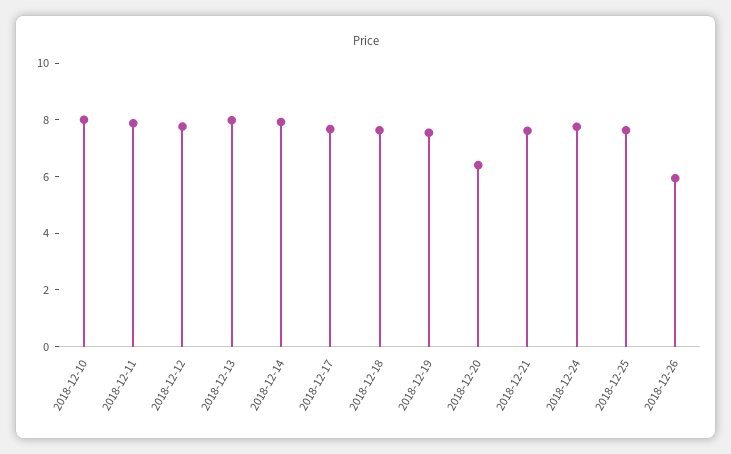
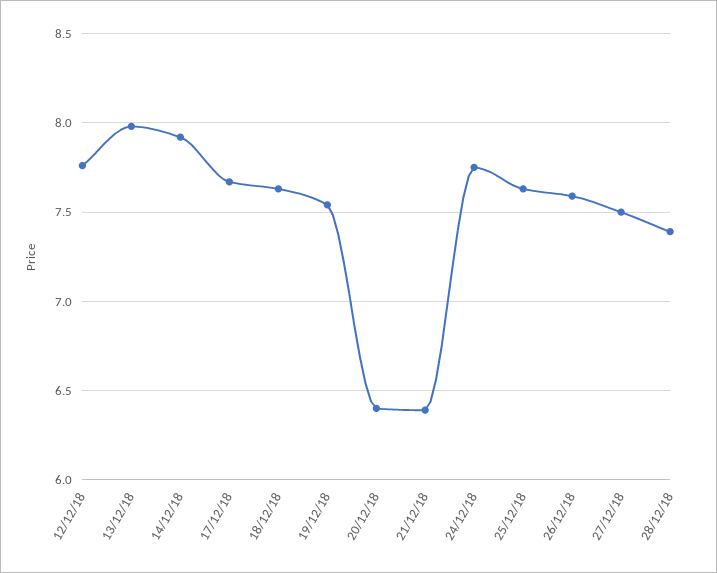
2018-12-10: 8 -> none
2018-12-11: 8 -> none
2018-12-21: 7.5 -> 6.4
2018-12-26: 6 -> 7.6
27/12/18: none -> 7.5
28/12/18: none -> 7.4

